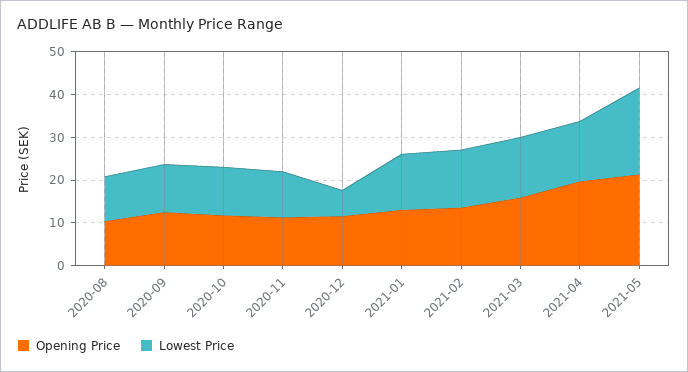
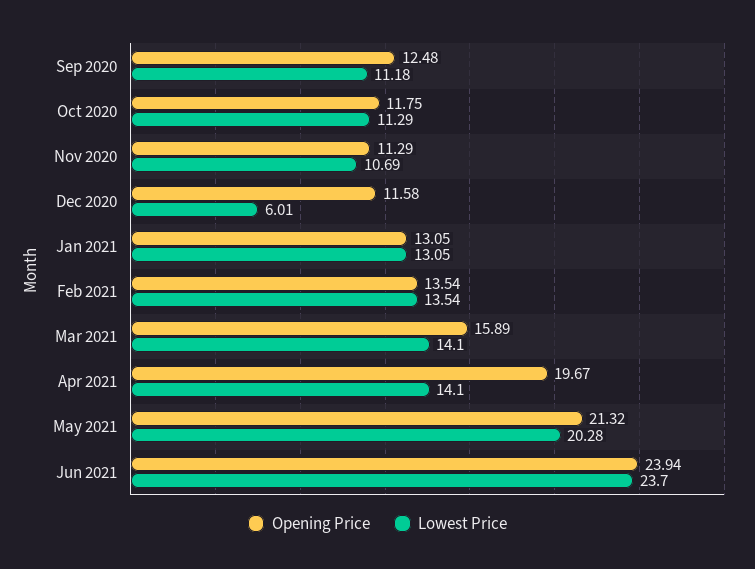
Opening Price, 2020-08: 10 -> none
Lowest Price, 2020-08: 10 -> none
Opening Price, Jun 2021: none -> 23.94
Lowest Price, Jun 2021: none -> 23.7

